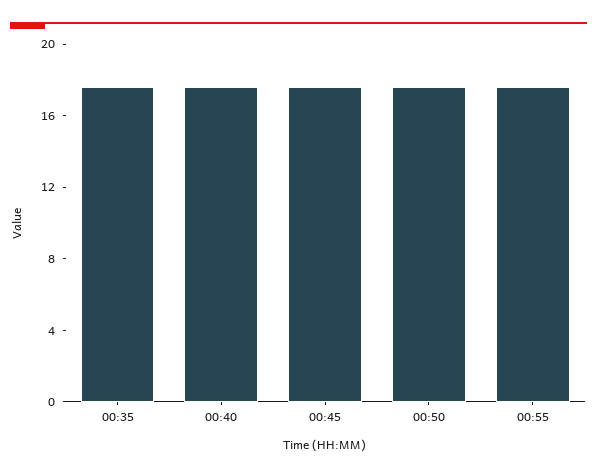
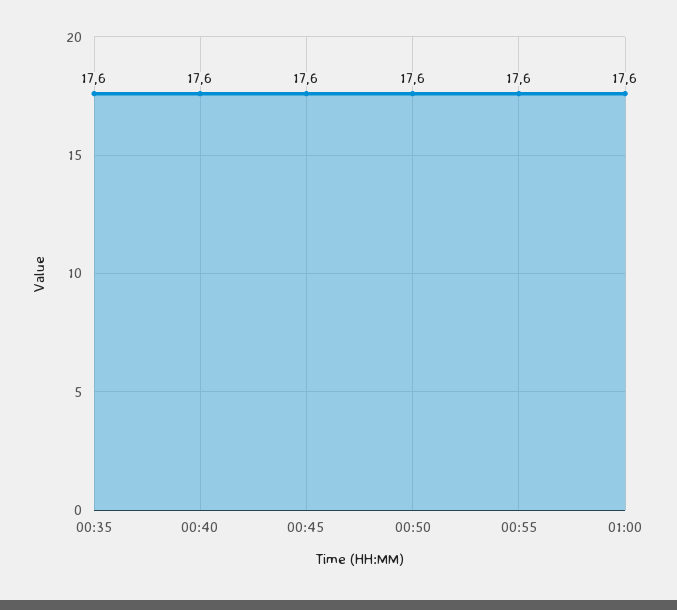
01:00: none -> 17.6

